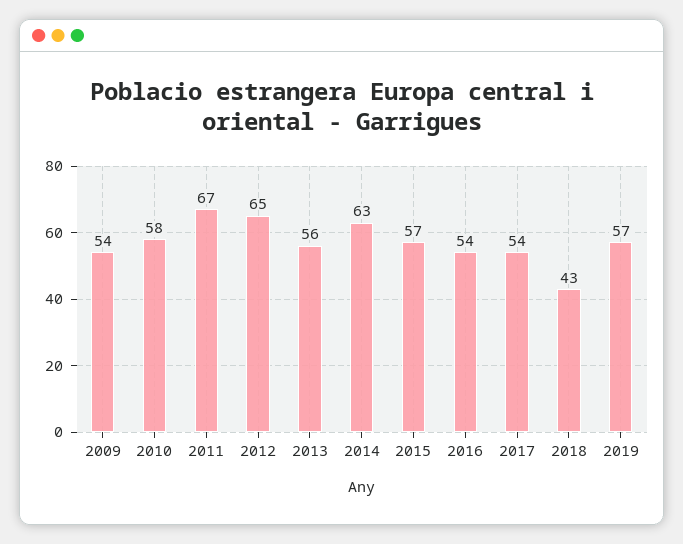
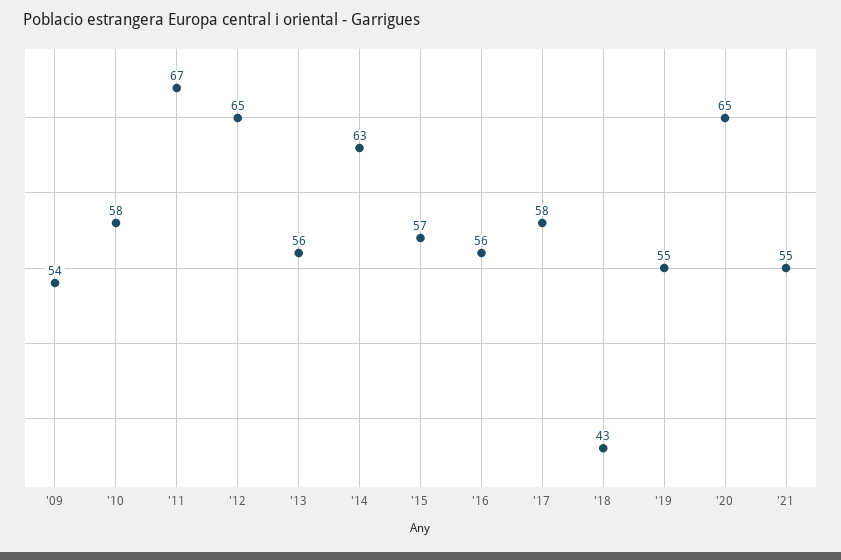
2016: 54 -> 56
2017: 54 -> 58
2019: 57 -> 55
'20: none -> 65
'21: none -> 55

